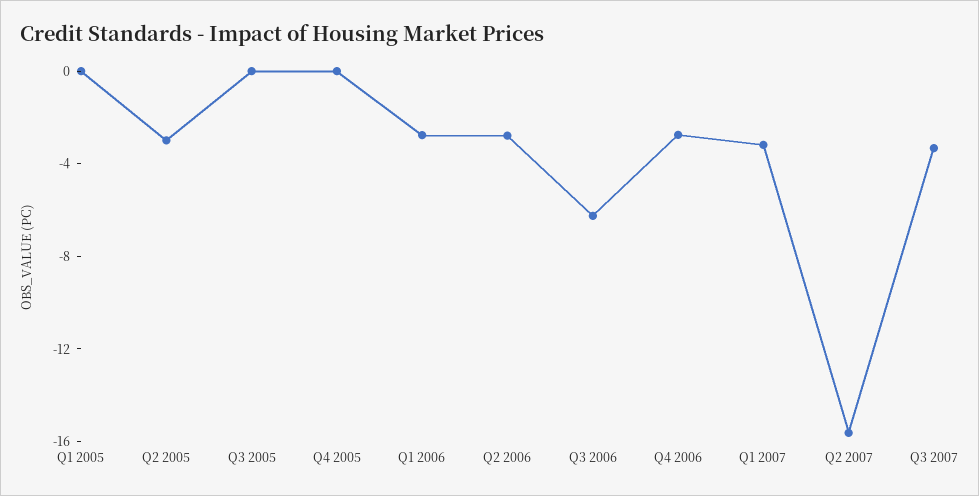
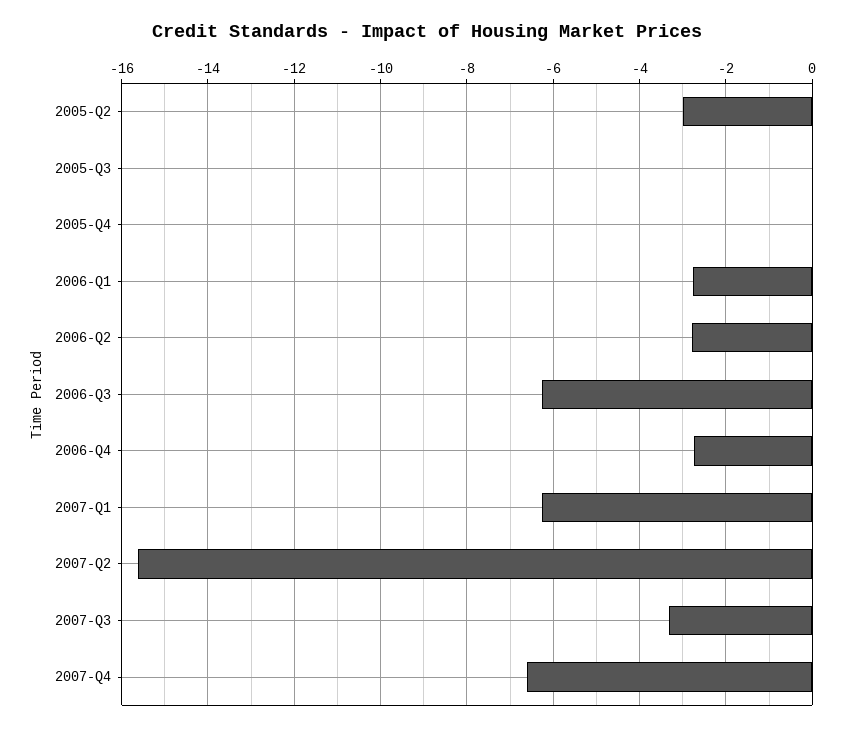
Q1 2005: 0 -> none
Q1 2007: -3 -> -6.2
2007-Q4: none -> -6.6

